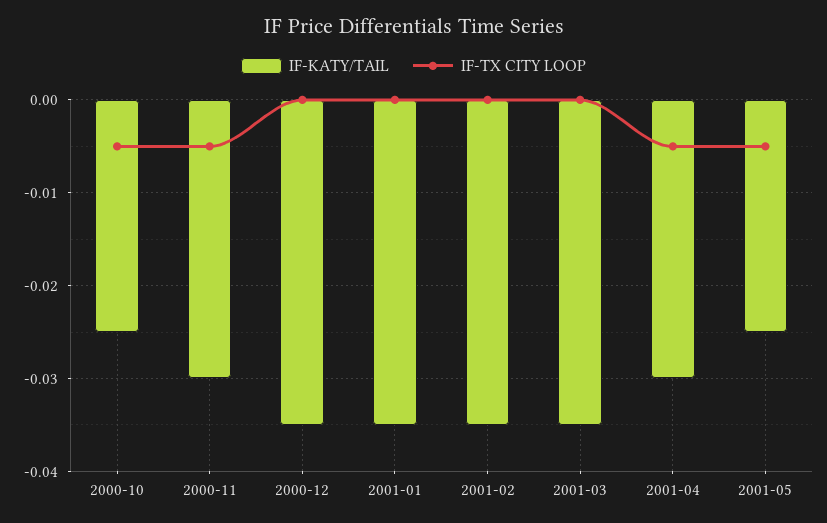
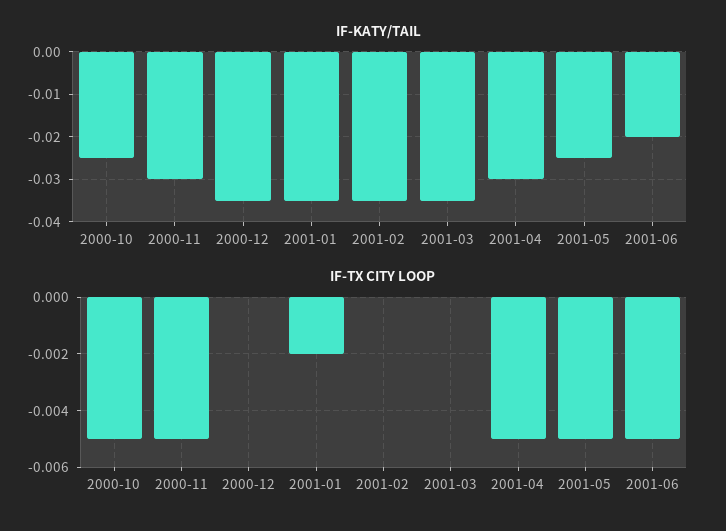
IF-TX CITY LOOP, 2001-01: 0 -> -0.002
IF-KATY/TAIL, 2001-06: none -> -0.02
IF-TX CITY LOOP, 2001-06: none -> -0.005

